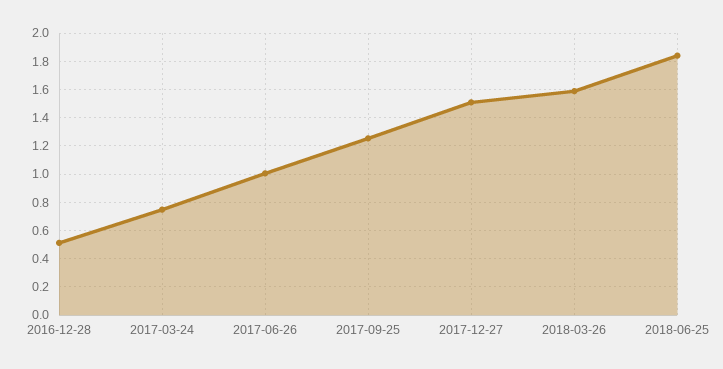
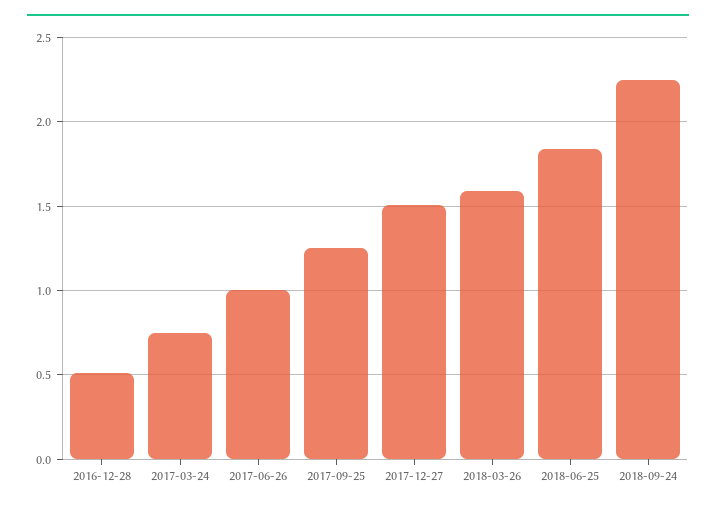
2018-09-24: none -> 2.25

